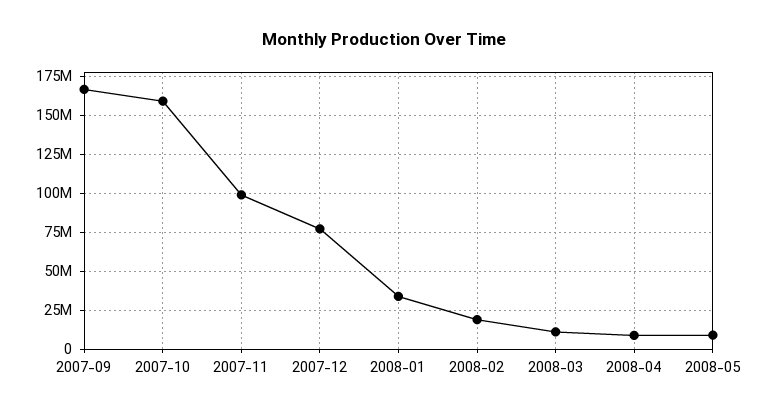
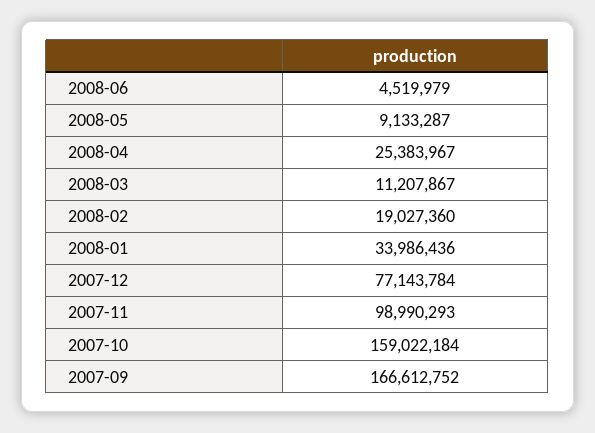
2008-04: 10000000 -> 25383967
2008-06: none -> 4519979

